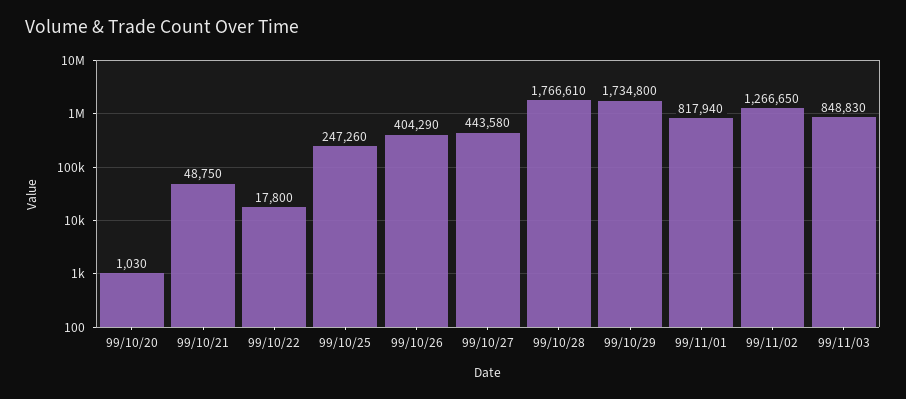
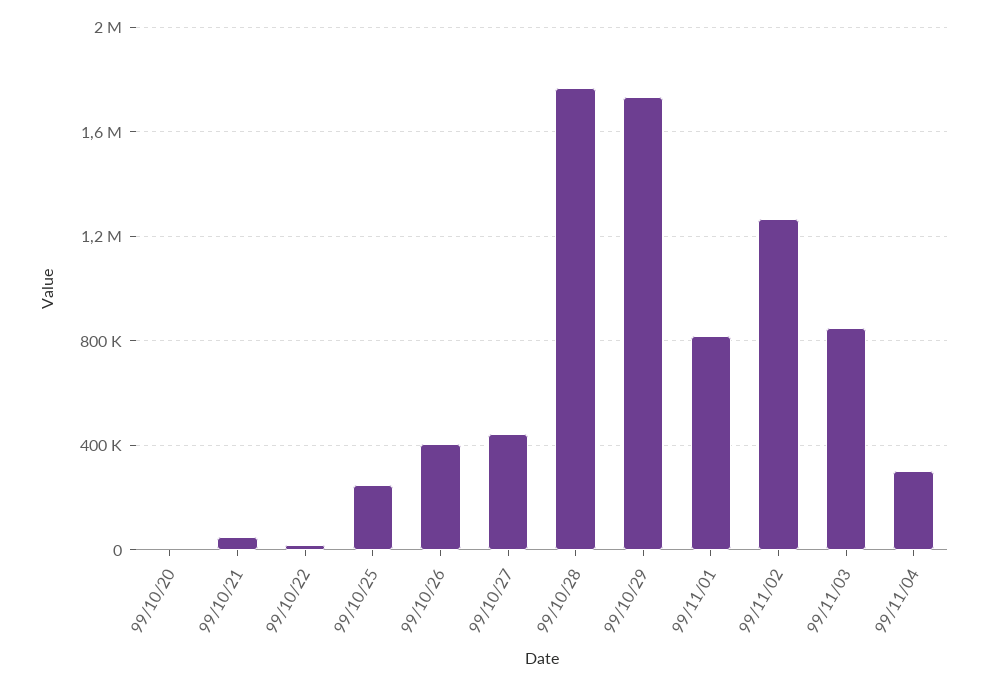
99/11/04: none -> 300000

